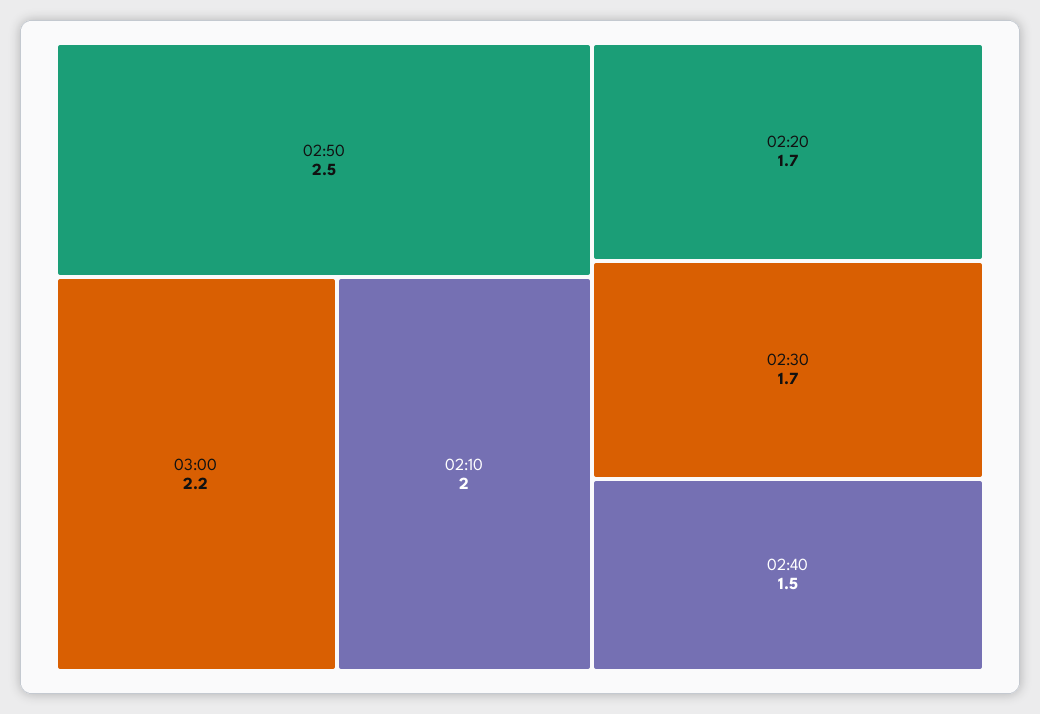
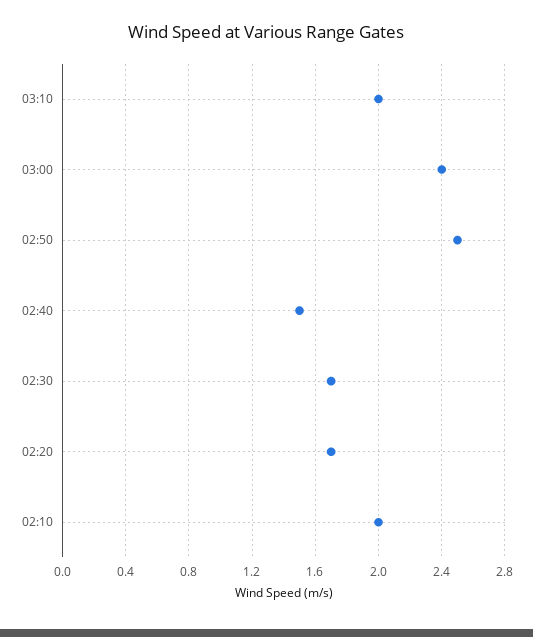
03:00: 2.2 -> 2.4
03:10: none -> 2

